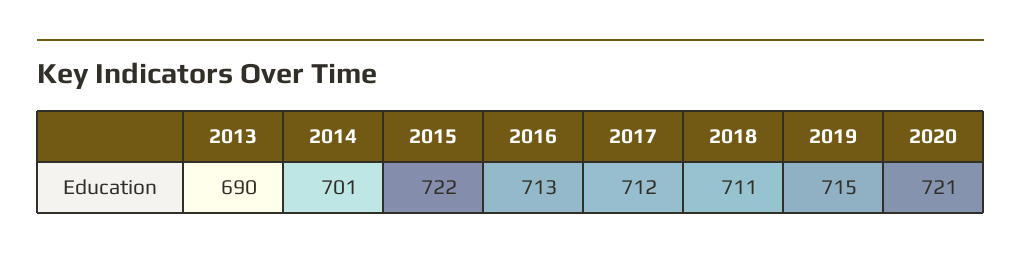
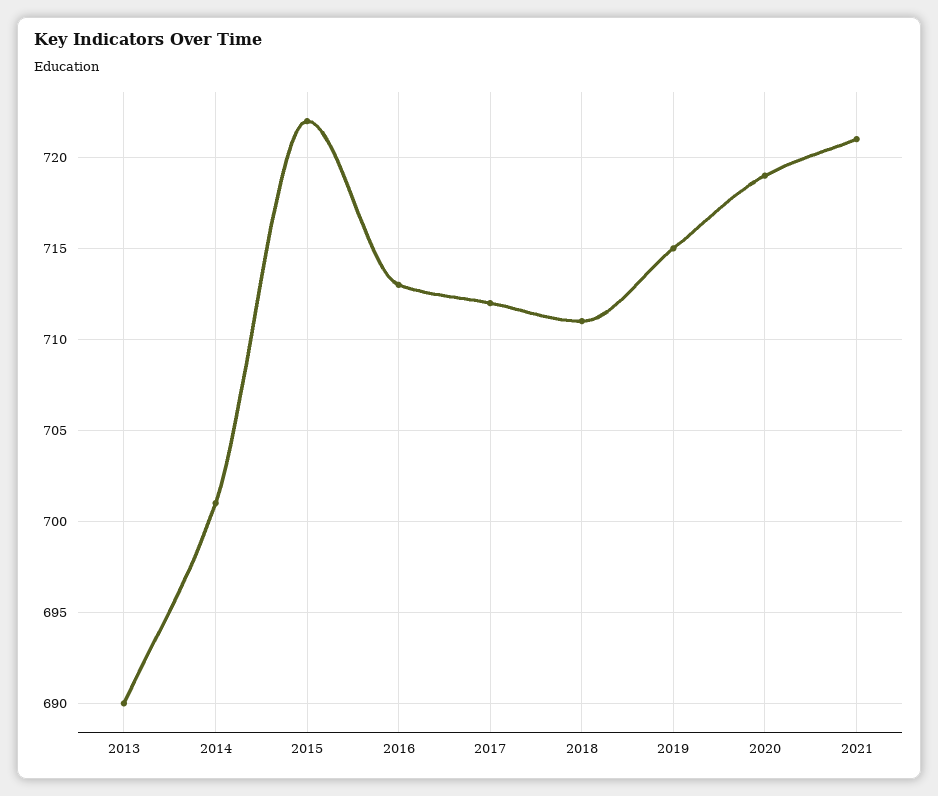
2020: 721 -> 719
2021: none -> 721

